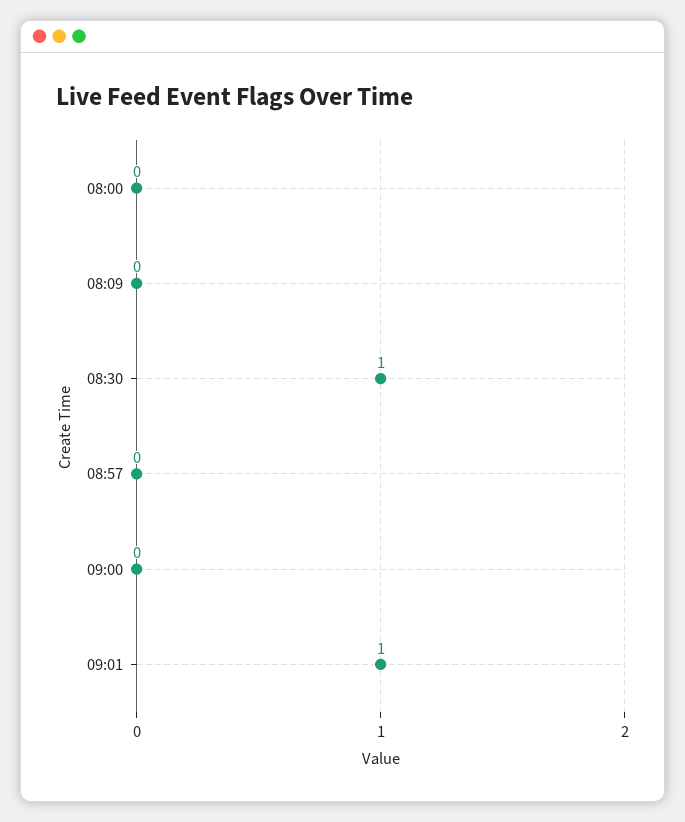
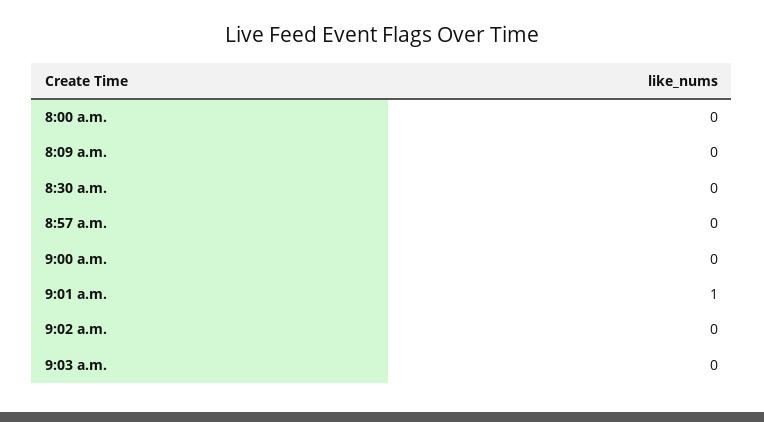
08:30: 1 -> 0
9:02 a.m.: none -> 0
9:03 a.m.: none -> 0

